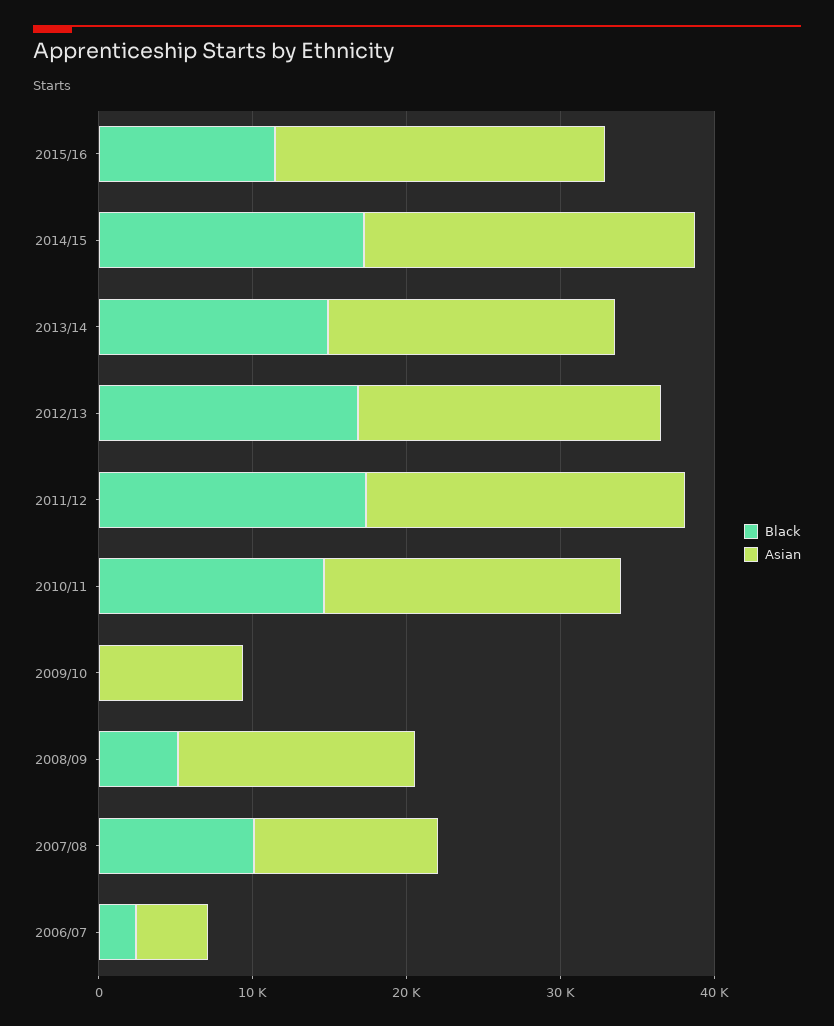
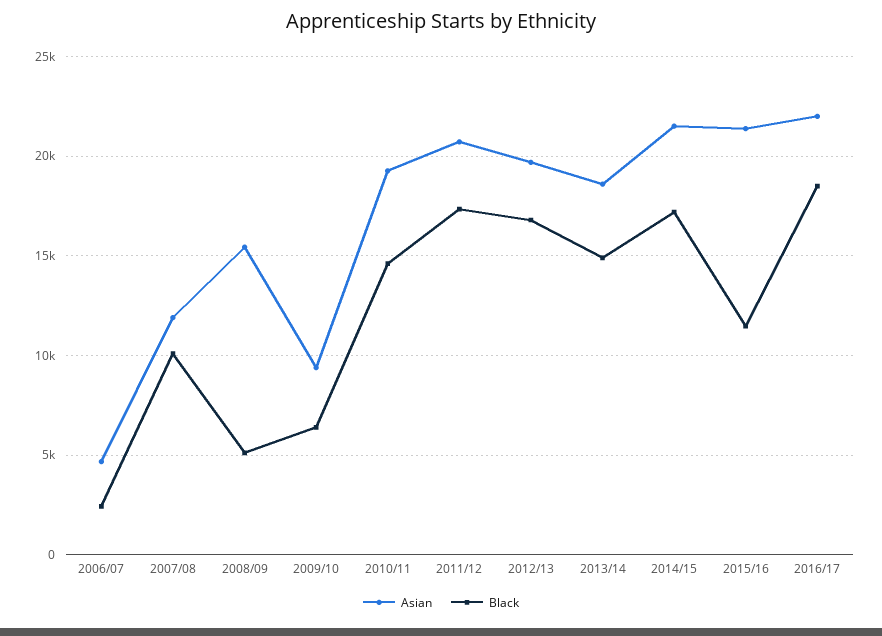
Black, 2009/10: 0 -> 6500
Asian, 2016/17: none -> 22000
Black, 2016/17: none -> 18500

